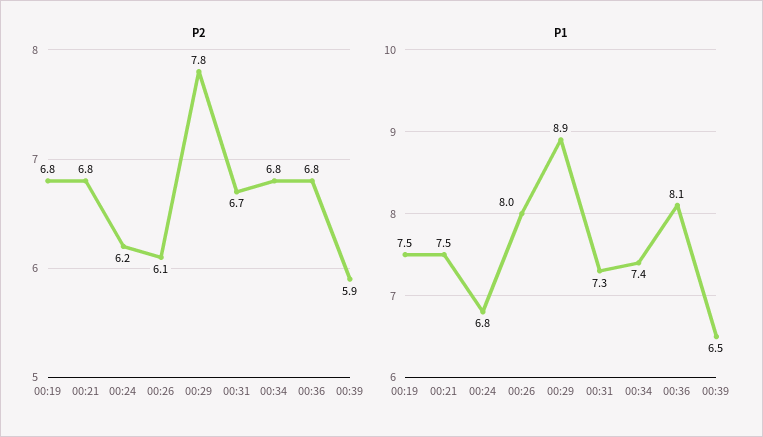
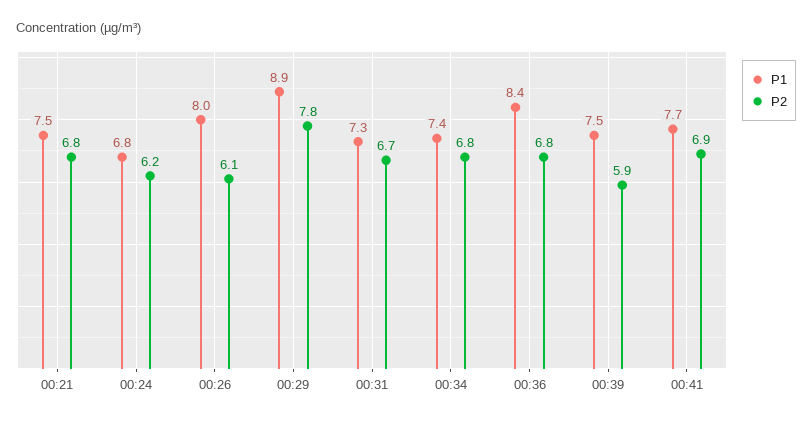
P2, 00:19: 6.8 -> none
P1, 00:19: 7.5 -> none
P1, 00:36: 8.1 -> 8.4
P1, 00:39: 6.5 -> 7.5
P1, 00:41: none -> 7.7
P2, 00:41: none -> 6.9

